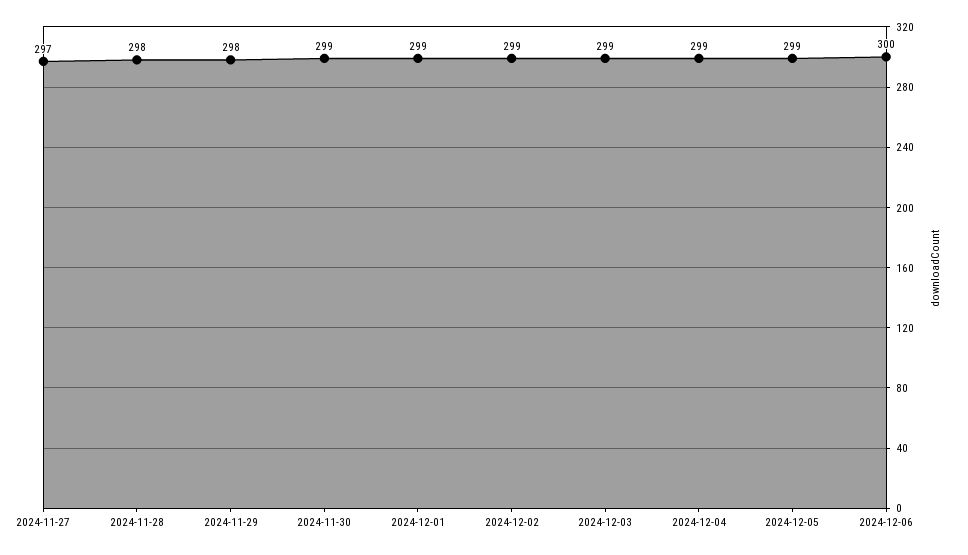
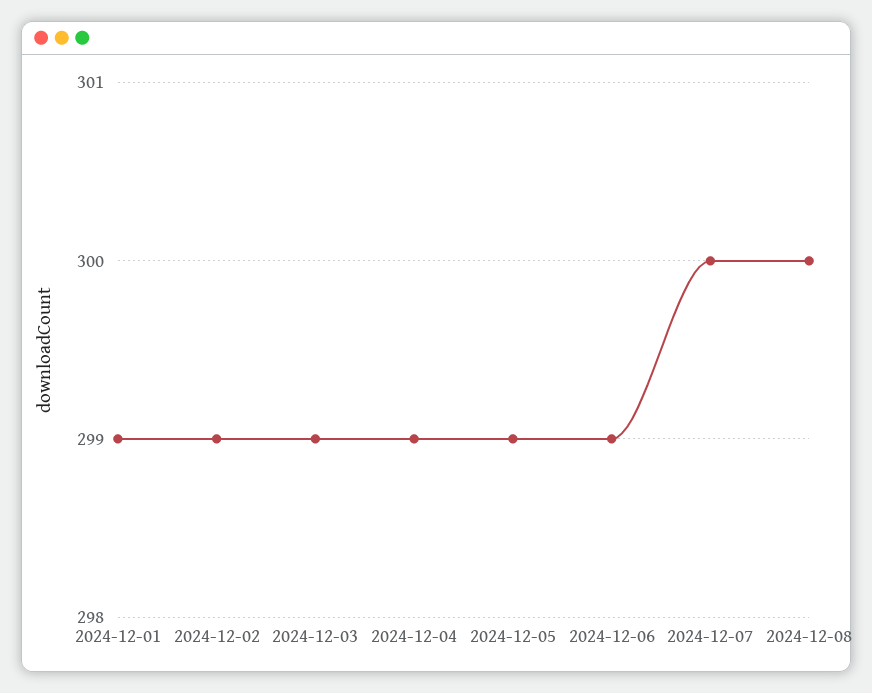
2024-11-27: 297 -> none
2024-11-28: 298 -> none
2024-11-29: 298 -> none
2024-11-30: 299 -> none
2024-12-06: 300 -> 299
2024-12-07: none -> 300
2024-12-08: none -> 300

